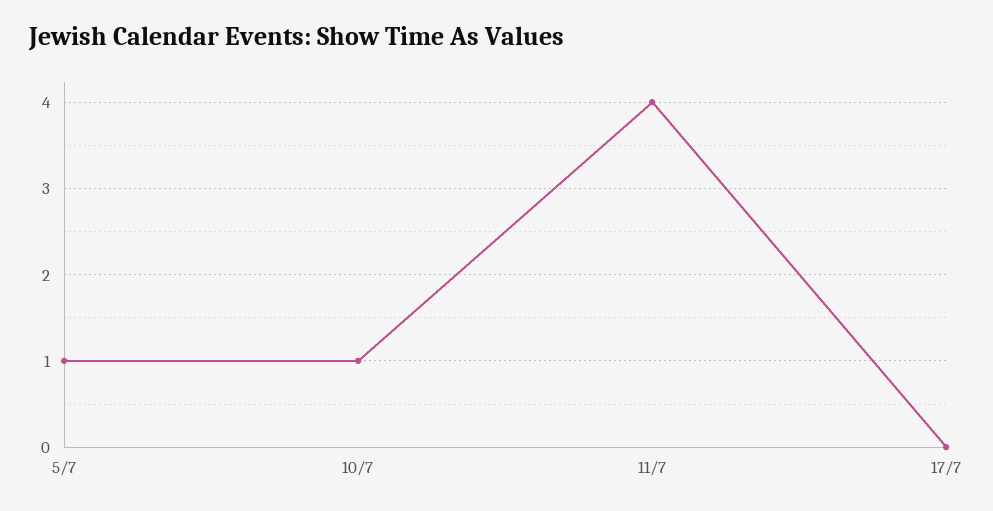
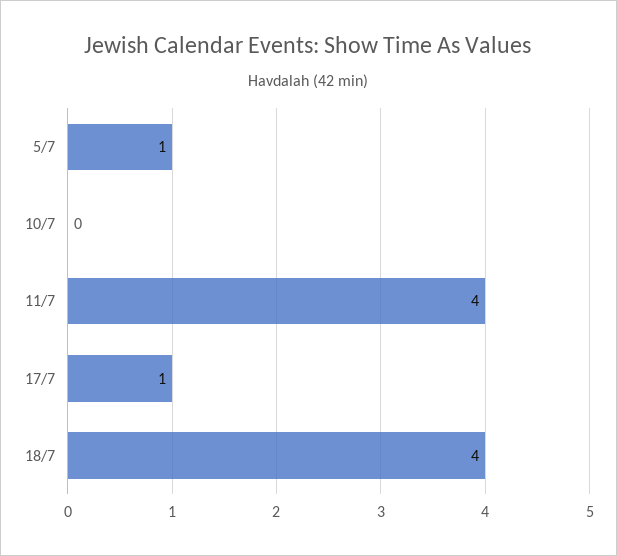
10/7: 1 -> 0
17/7: 0 -> 1
18/7: none -> 4

